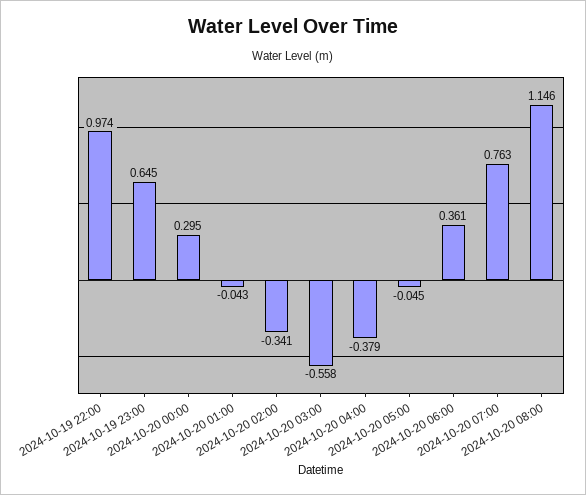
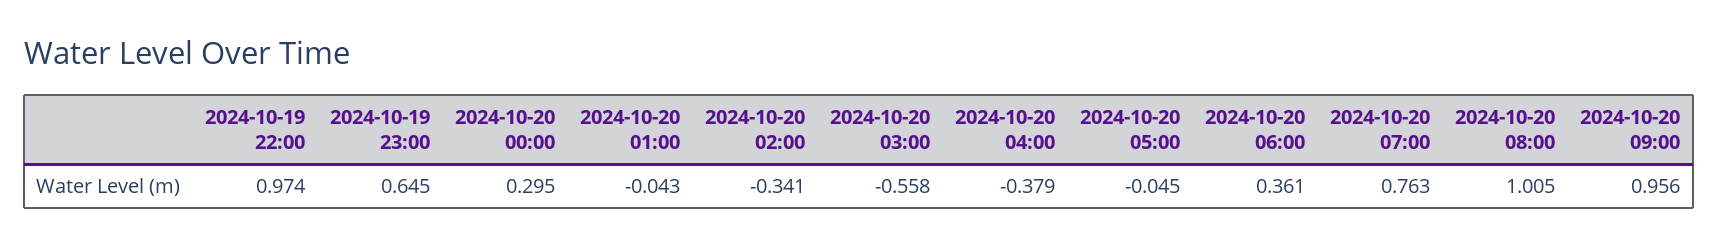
2024-10-20 08:00: 1.146 -> 1.005
2024-10-20 09:00: none -> 0.956

